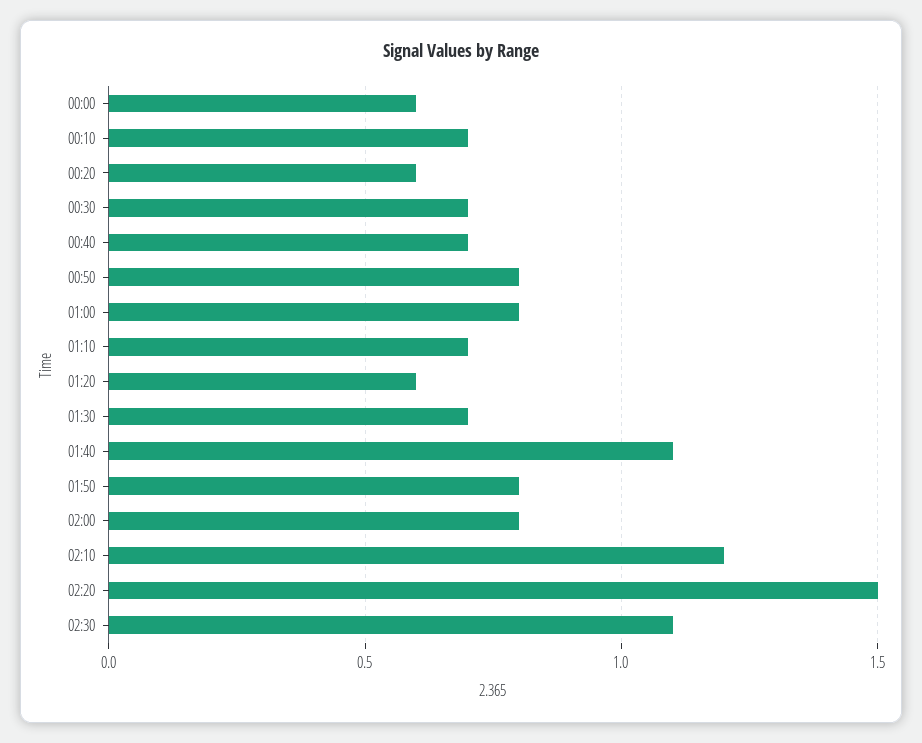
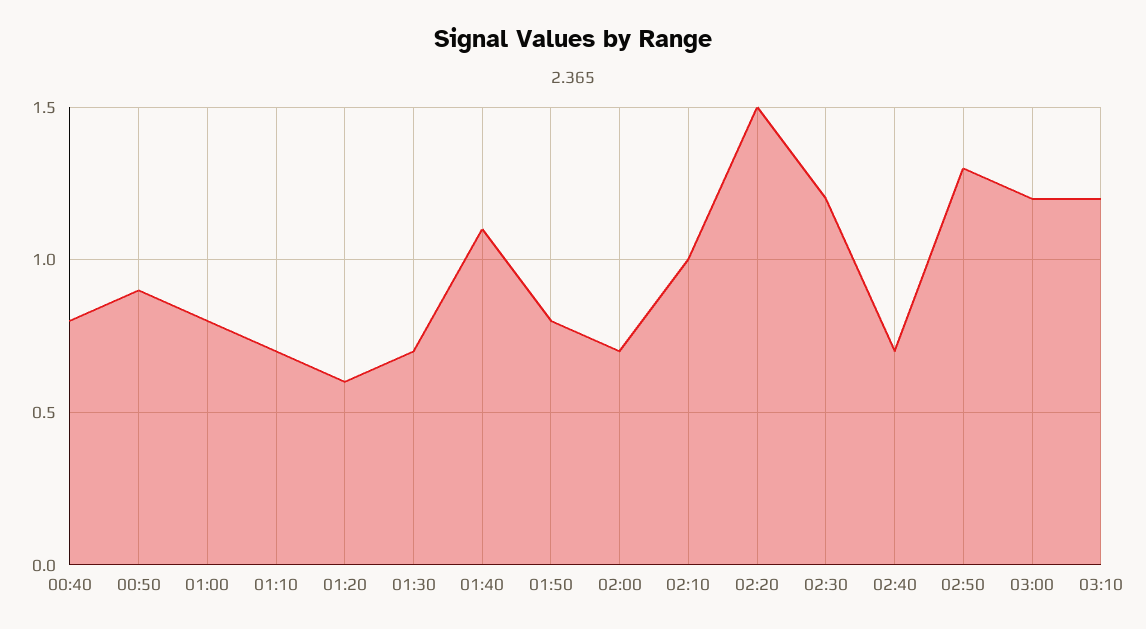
00:00: 0.6 -> none
00:10: 0.7 -> none
00:20: 0.6 -> none
00:30: 0.7 -> none
00:40: 0.7 -> 0.8
00:50: 0.8 -> 0.9
02:00: 0.8 -> 0.7
02:10: 1.2 -> 1
02:30: 1.1 -> 1.2
02:40: none -> 0.7
02:50: none -> 1.3
03:00: none -> 1.2
03:10: none -> 1.2

